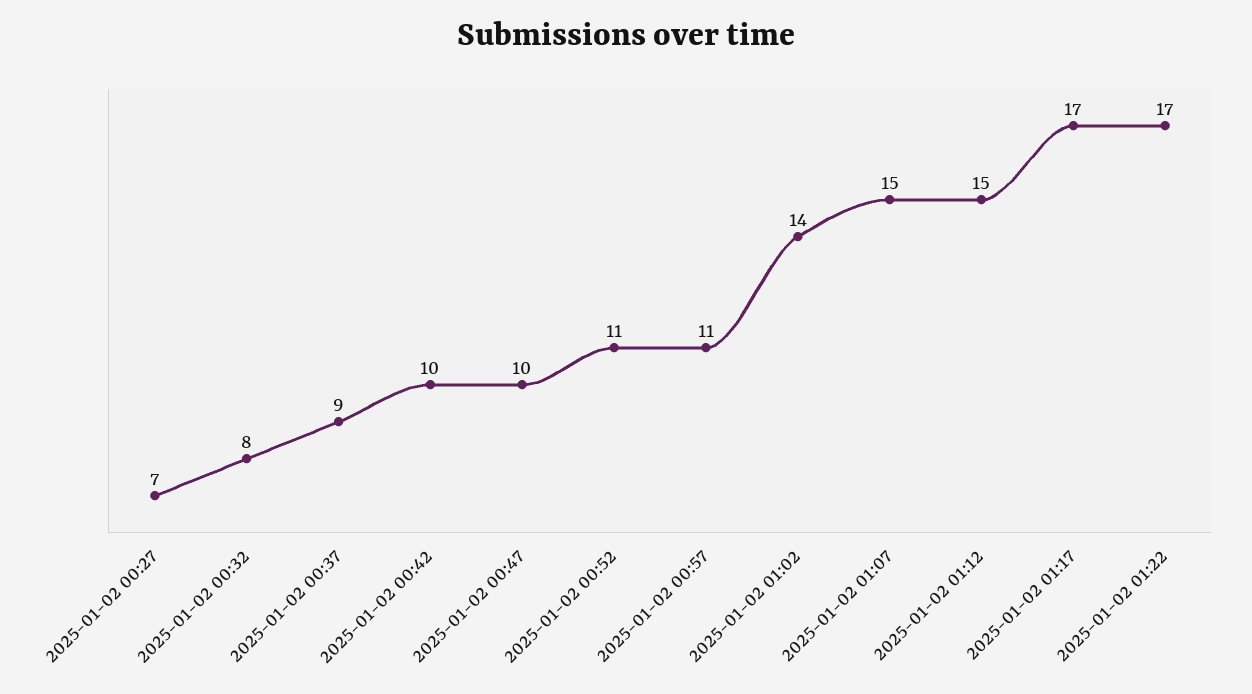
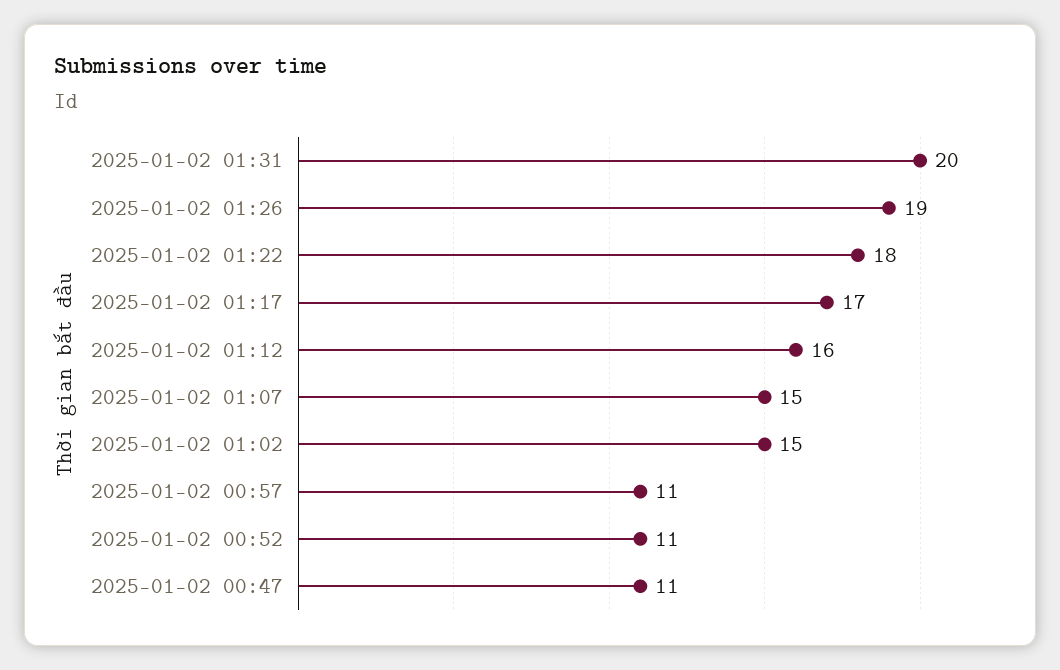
2025-01-02 00:27: 7 -> none
2025-01-02 00:32: 8 -> none
2025-01-02 00:37: 9 -> none
2025-01-02 00:42: 10 -> none
2025-01-02 00:47: 10 -> 11
2025-01-02 01:02: 14 -> 15
2025-01-02 01:12: 15 -> 16
2025-01-02 01:22: 17 -> 18
2025-01-02 01:31: none -> 20
2025-01-02 01:26: none -> 19

